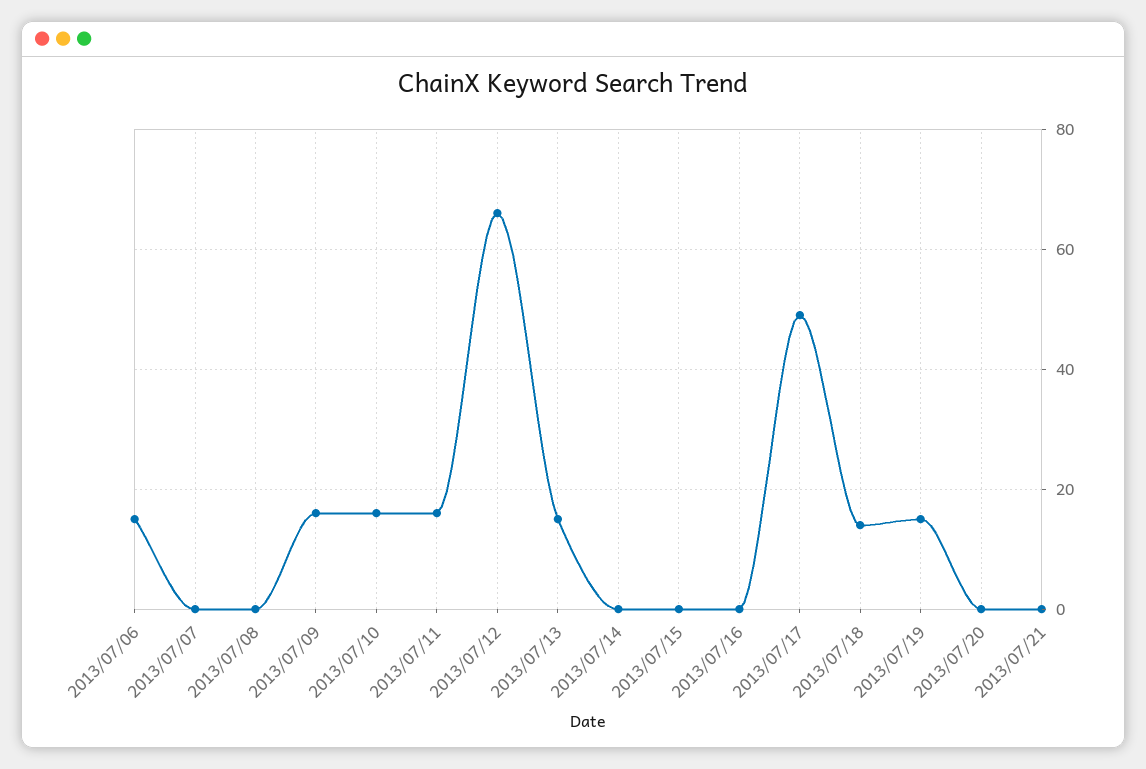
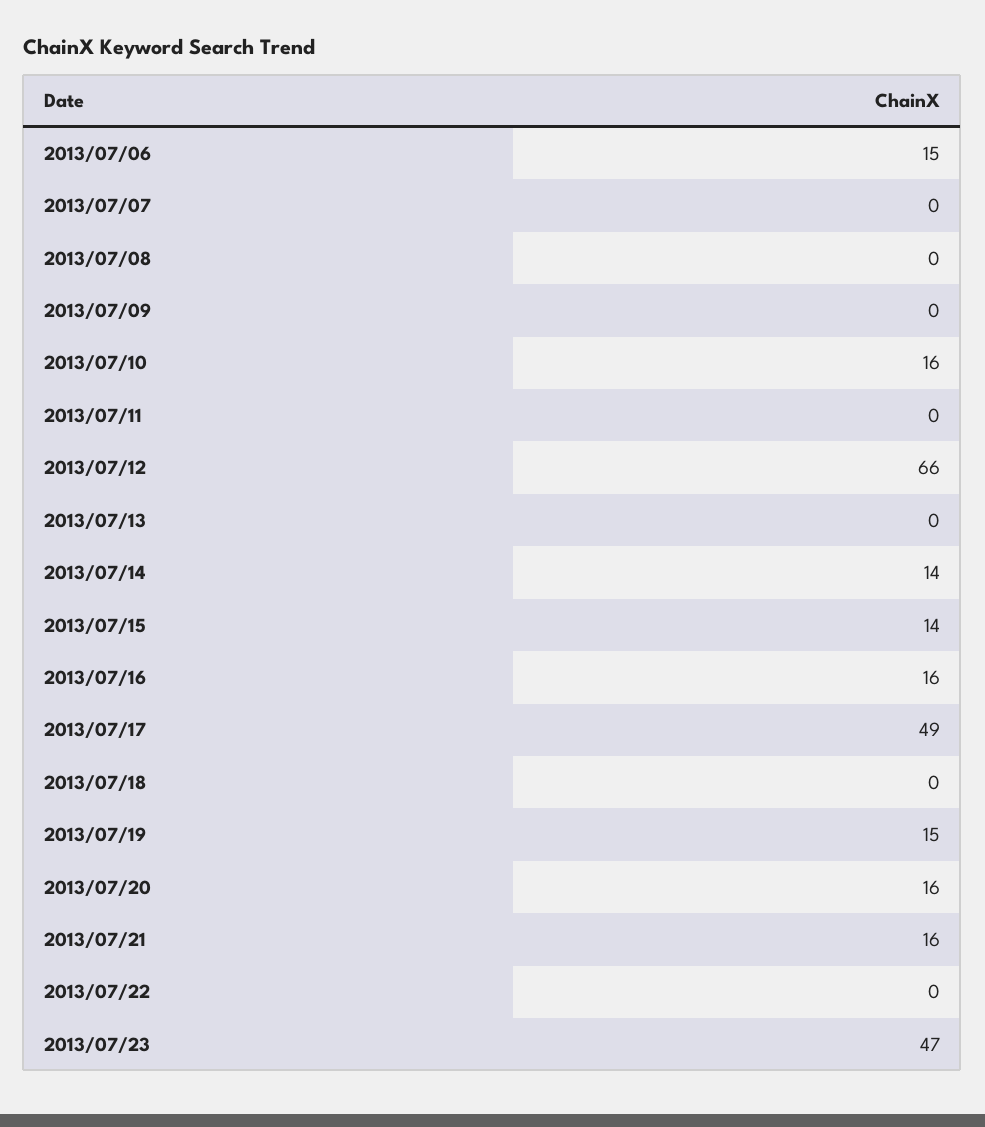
2013/07/09: 15 -> 0
2013/07/11: 15 -> 0
2013/07/13: 15 -> 0
2013/07/14: 0 -> 14
2013/07/15: 0 -> 14
2013/07/16: 0 -> 16
2013/07/18: 15 -> 0
2013/07/20: 0 -> 16
2013/07/21: 0 -> 16
2013/07/22: none -> 0
2013/07/23: none -> 47

